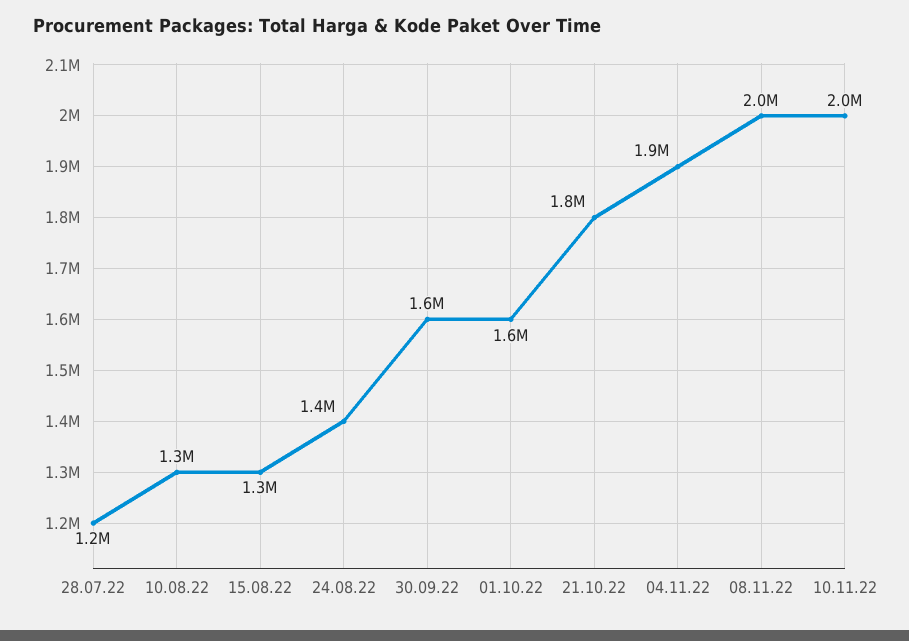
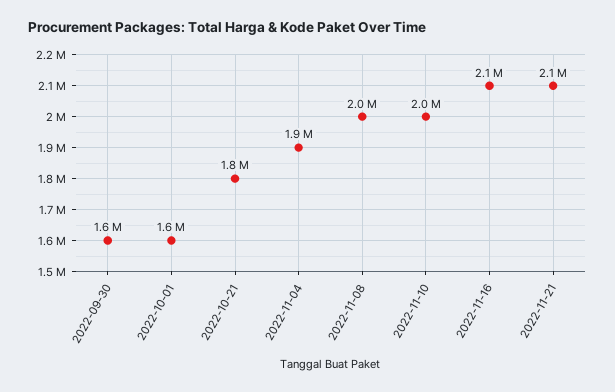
28.07.22: 1200000 -> none
10.08.22: 1300000 -> none
15.08.22: 1300000 -> none
24.08.22: 1400000 -> none
2022-11-16: none -> 2100000
2022-11-21: none -> 2100000

